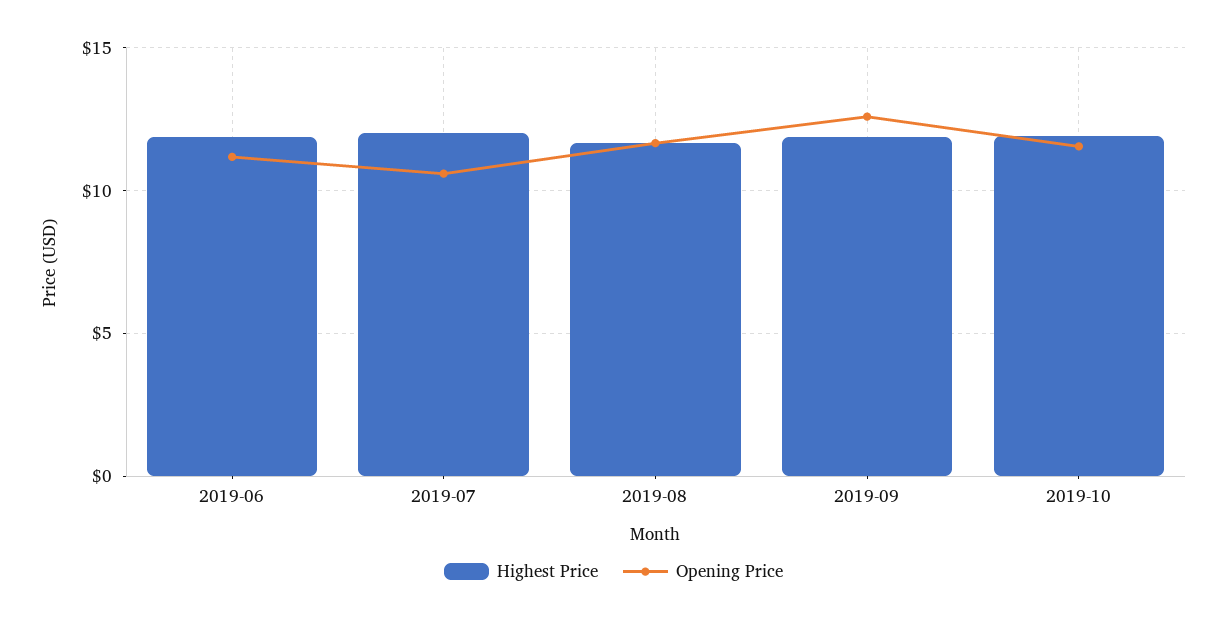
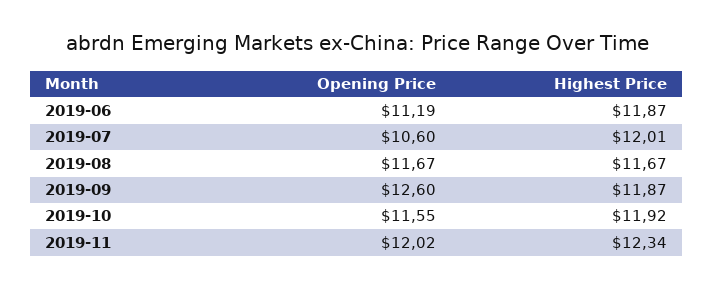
Opening Price, 2019-11: none -> 12.02
Highest Price, 2019-11: none -> 12.34

